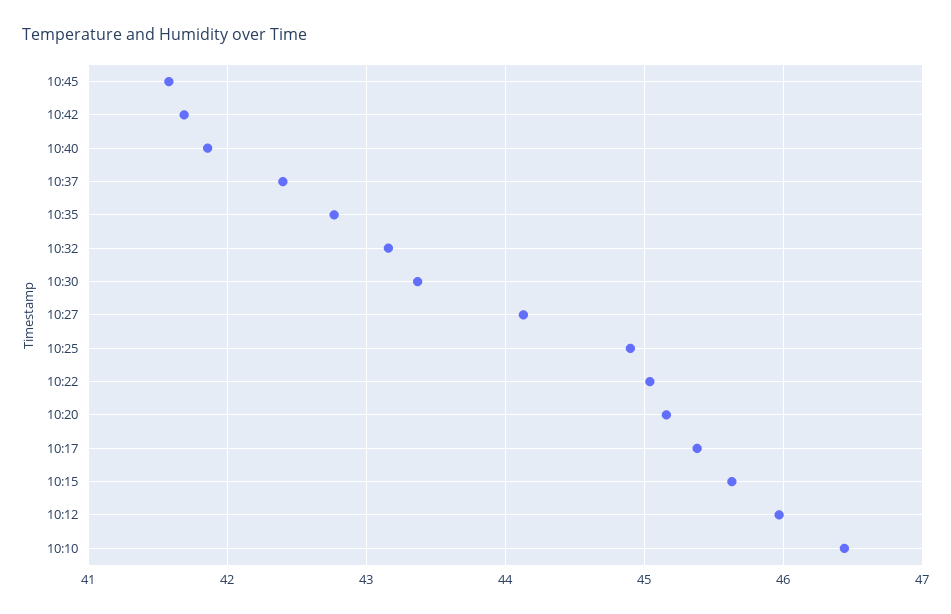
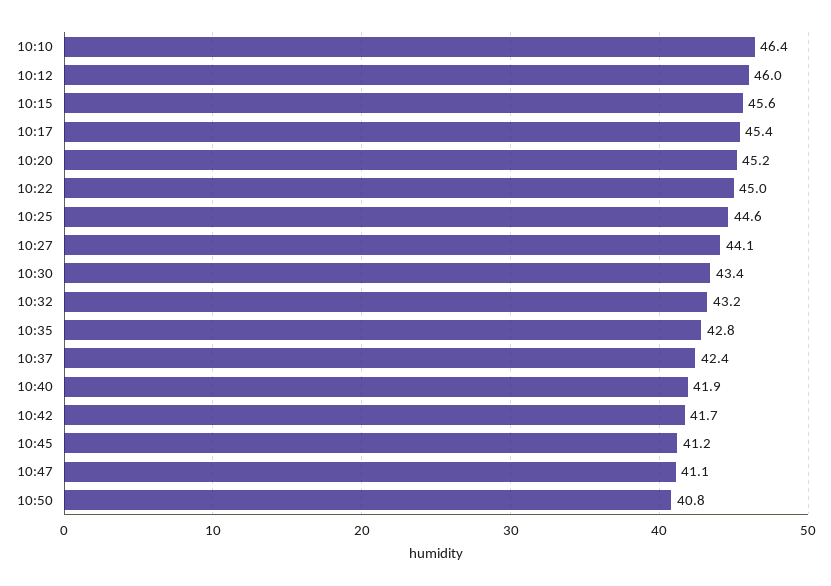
10:45: 41.6 -> 41.2
10:25: 44.9 -> 44.6
10:47: none -> 41.1
10:50: none -> 40.8

